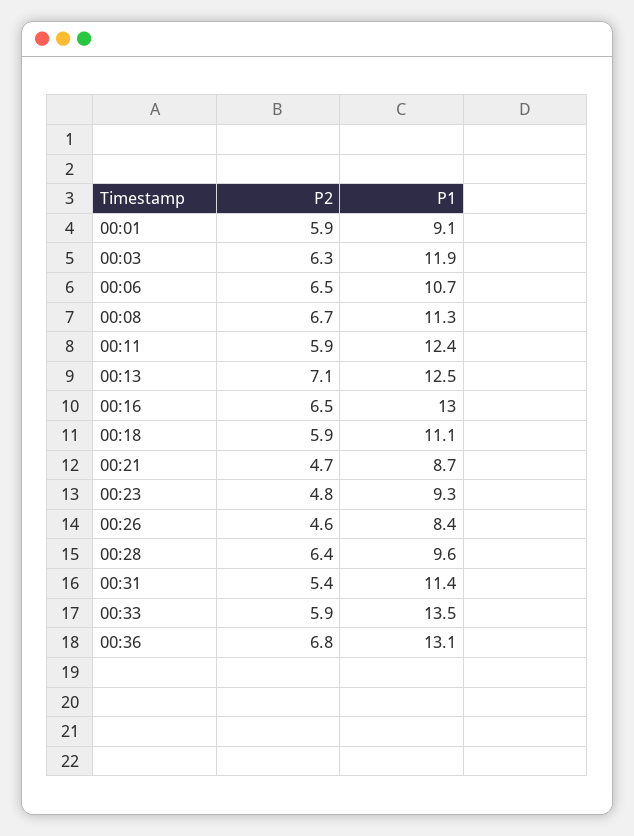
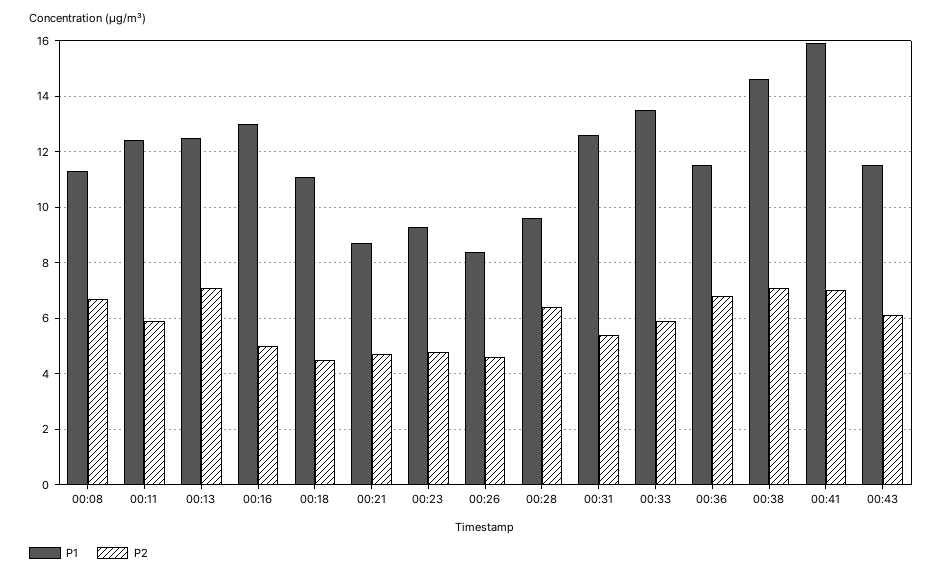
P2, 00:01: 5.9 -> none
P1, 00:01: 9.1 -> none
P2, 00:03: 6.3 -> none
P1, 00:03: 11.9 -> none
P2, 00:06: 6.5 -> none
P1, 00:06: 10.7 -> none
P2, 00:16: 6.5 -> 5
P2, 00:18: 5.9 -> 4.5
P1, 00:31: 11.4 -> 12.5
P1, 00:36: 13.1 -> 11.5
P1, 00:38: none -> 14.5
P2, 00:38: none -> 7
P1, 00:41: none -> 16
P2, 00:41: none -> 7
P1, 00:43: none -> 11.5
P2, 00:43: none -> 6

